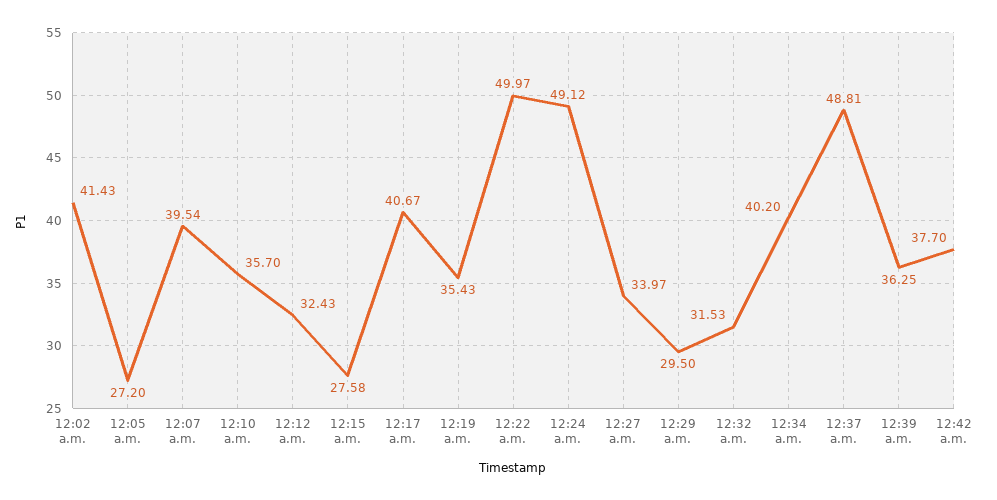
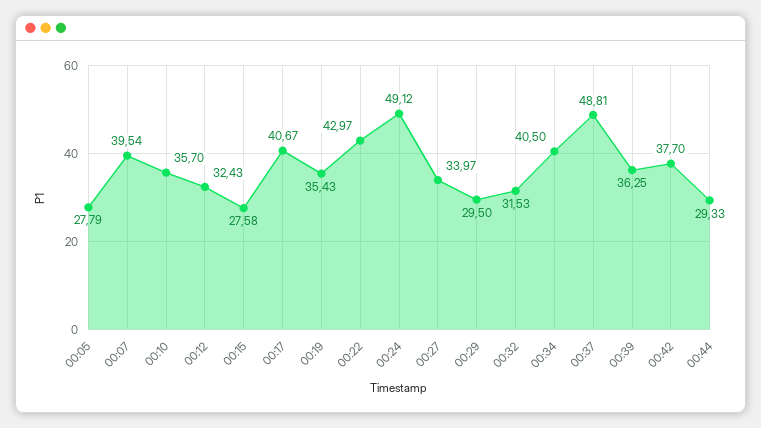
12:02 a.m.: 41.43 -> none
12:05 a.m.: 27.2 -> 27.79
12:22 a.m.: 49.97 -> 42.97
12:34 a.m.: 40.2 -> 40.5
00:44: none -> 29.33

